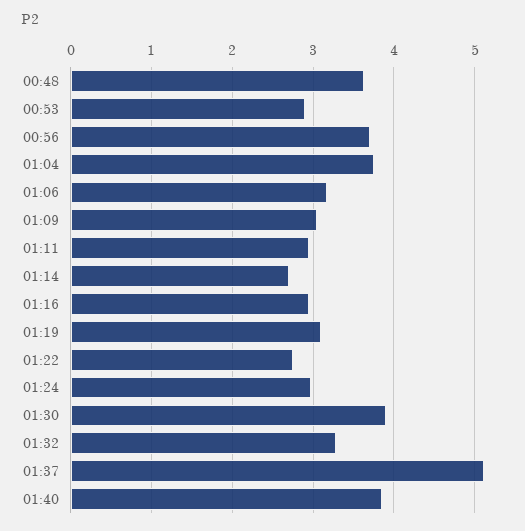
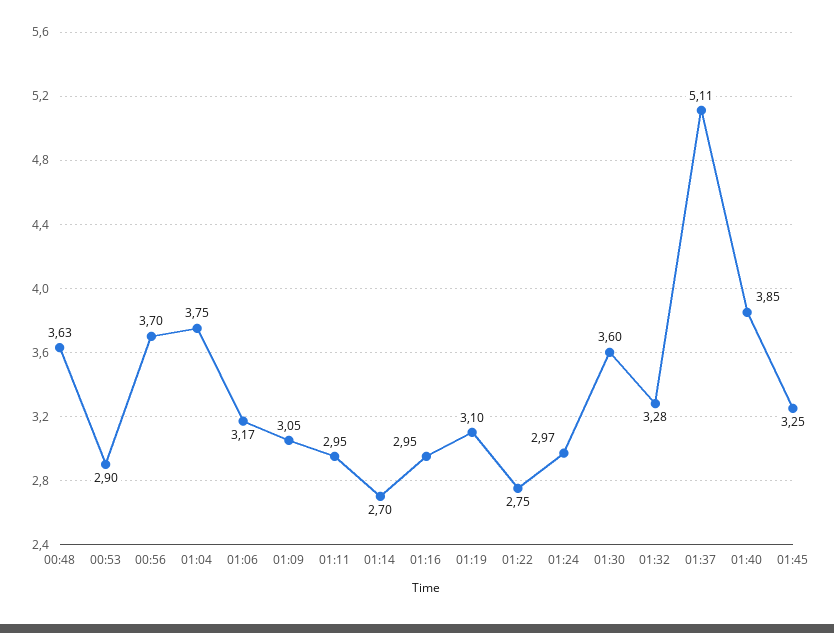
01:30: 3.9 -> 3.6
01:45: none -> 3.25

